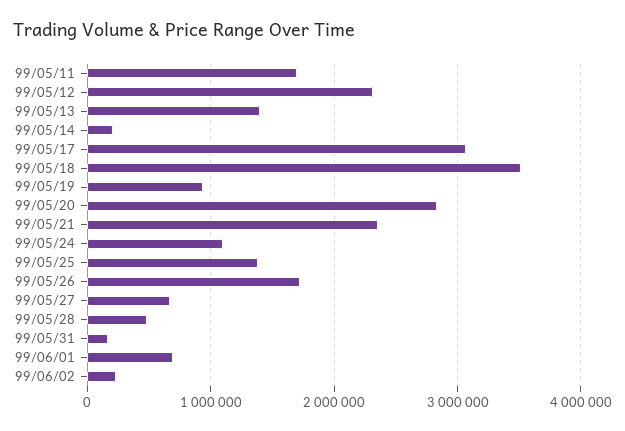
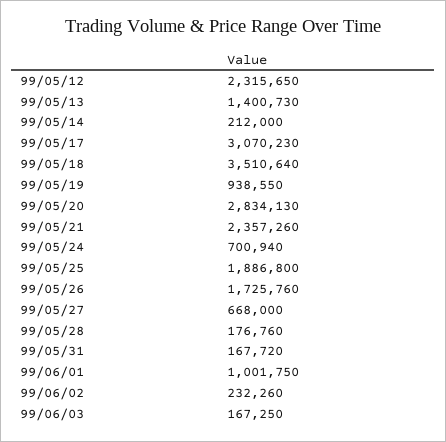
99/05/11: 1700000 -> none
99/05/24: 1100000 -> 700940
99/05/25: 1400000 -> 1886800
99/05/28: 500000 -> 176760
99/06/01: 700000 -> 1001750
99/06/03: none -> 167250

